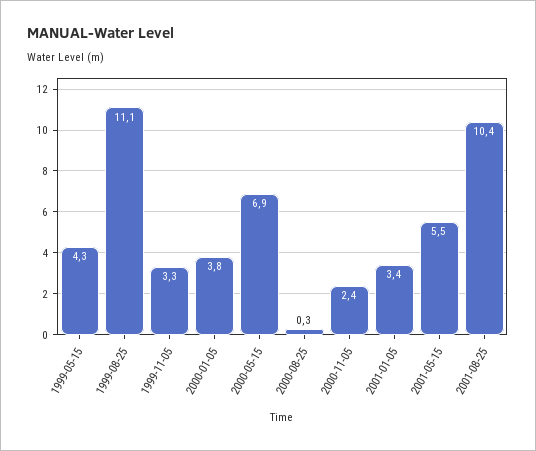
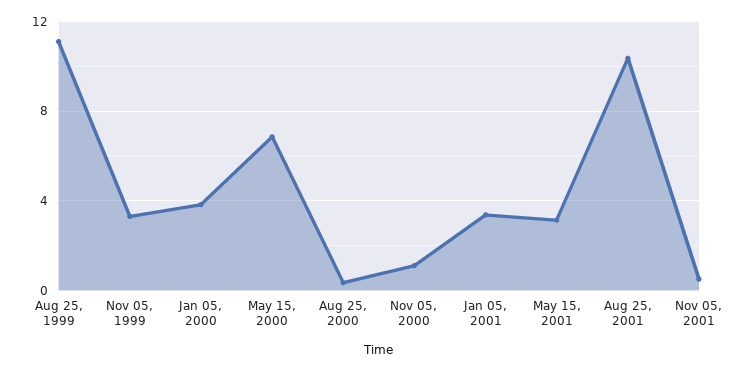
1999-05-15: 4.3 -> none
2000-11-05: 2.4 -> 1
2001-05-15: 5.5 -> 3
Nov 05, 2001: none -> 0.5

